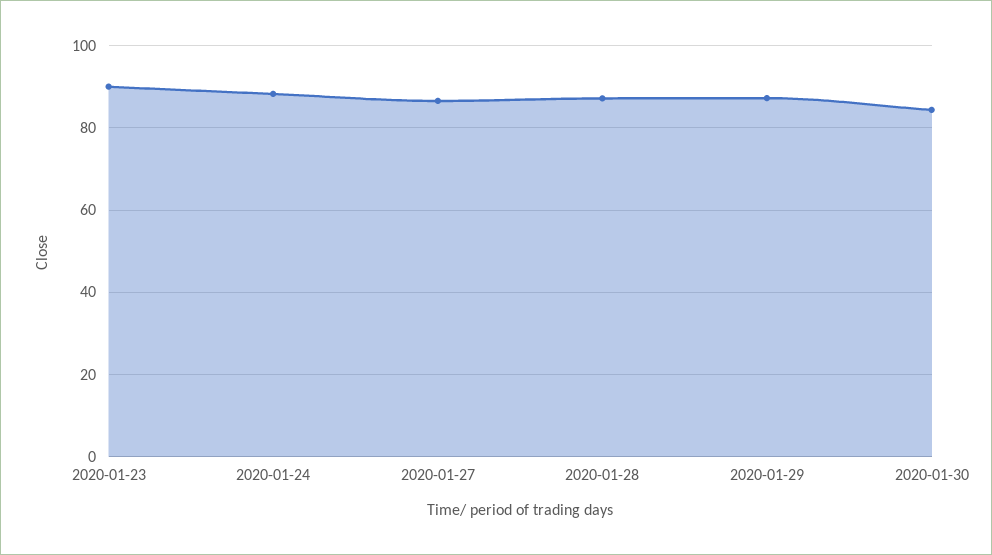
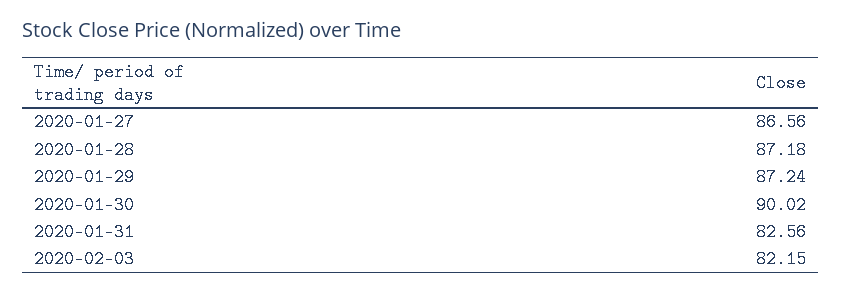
2020-01-23: 90 -> none
2020-01-24: 88 -> none
2020-01-30: 84 -> 90.02
2020-01-31: none -> 82.56
2020-02-03: none -> 82.15

